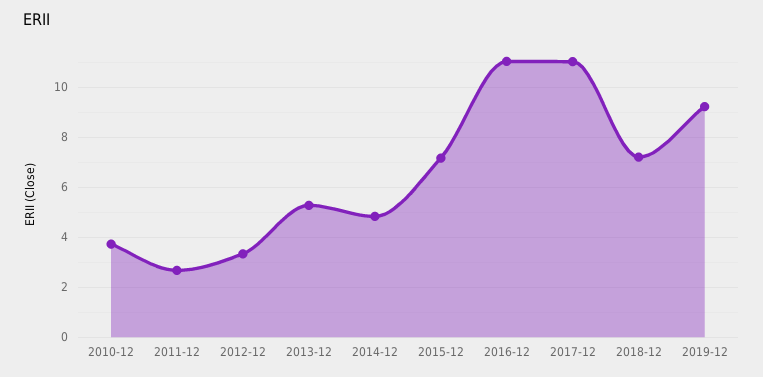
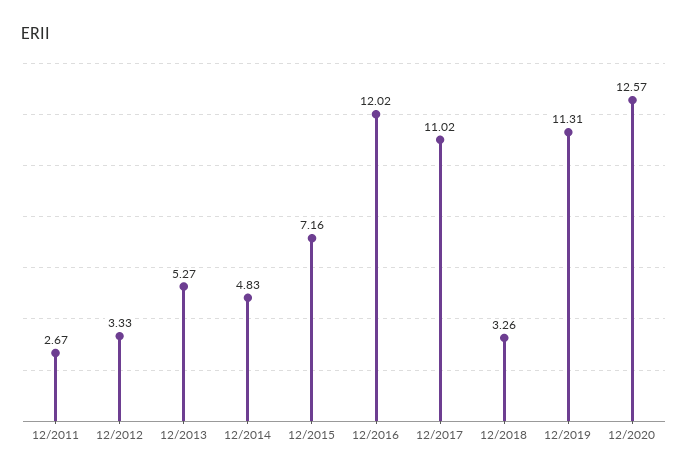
2010-12: 3.75 -> none
2016-12: 11 -> 12.02
2018-12: 7.25 -> 3.26
2019-12: 9.25 -> 11.31
12/2020: none -> 12.57

